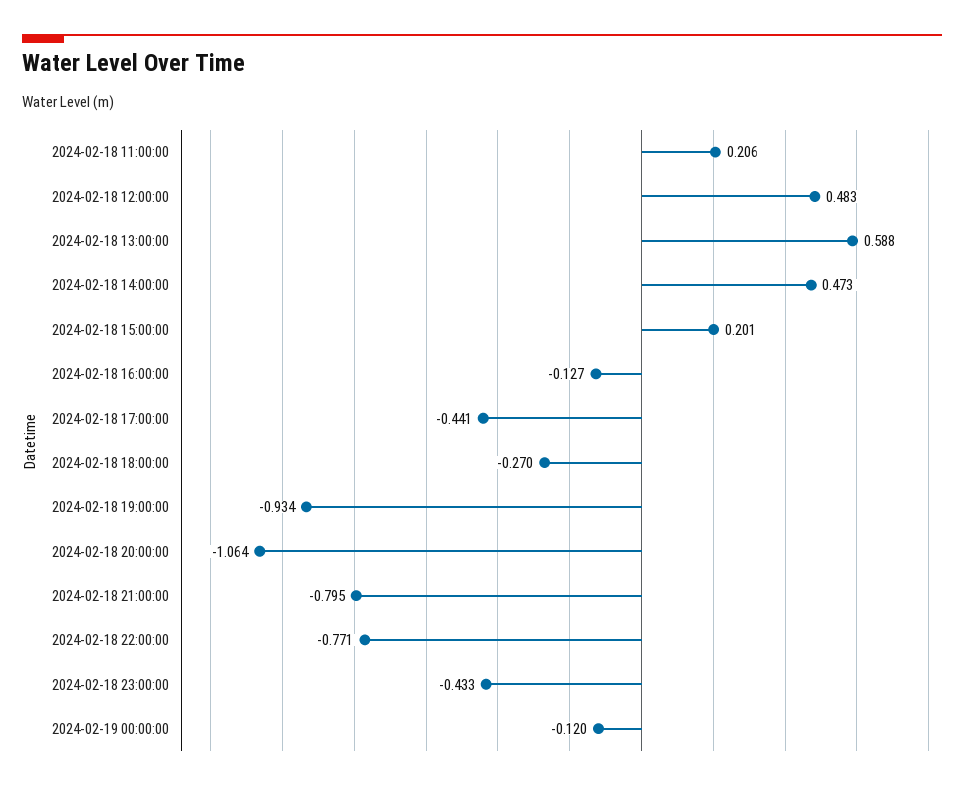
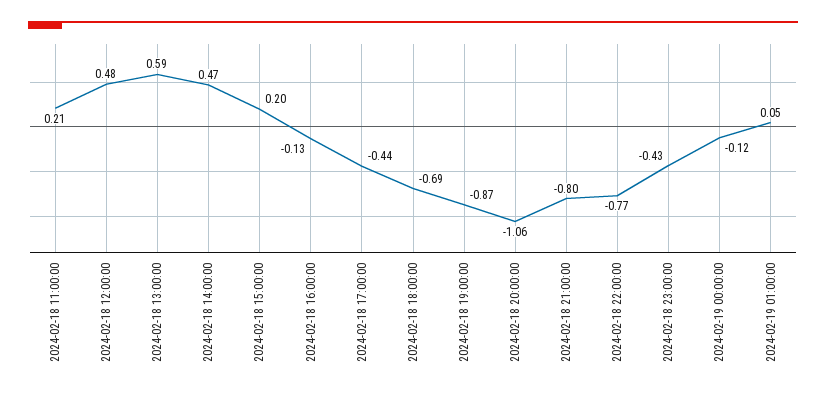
2024-02-18 18:00:00: -0.27 -> -0.69
2024-02-18 19:00:00: -0.934 -> -0.87
2024-02-19 01:00:00: none -> 0.05

